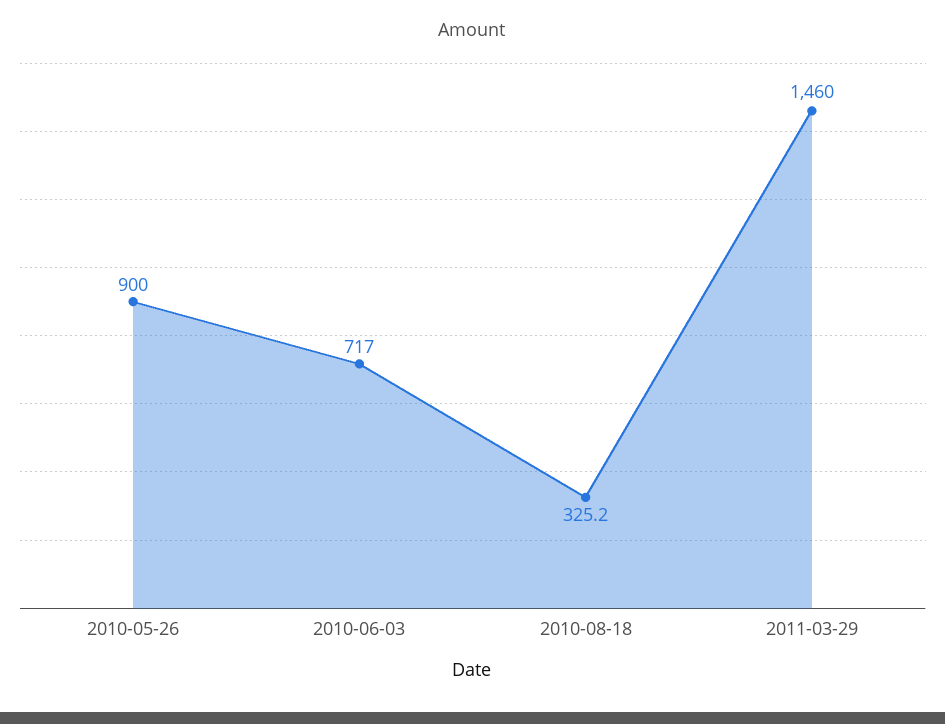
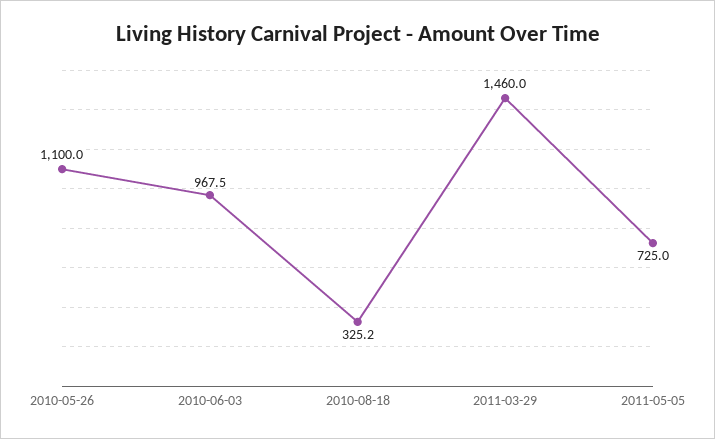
2010-05-26: 900 -> 1100
2010-06-03: 717 -> 967.5
2011-05-05: none -> 725

